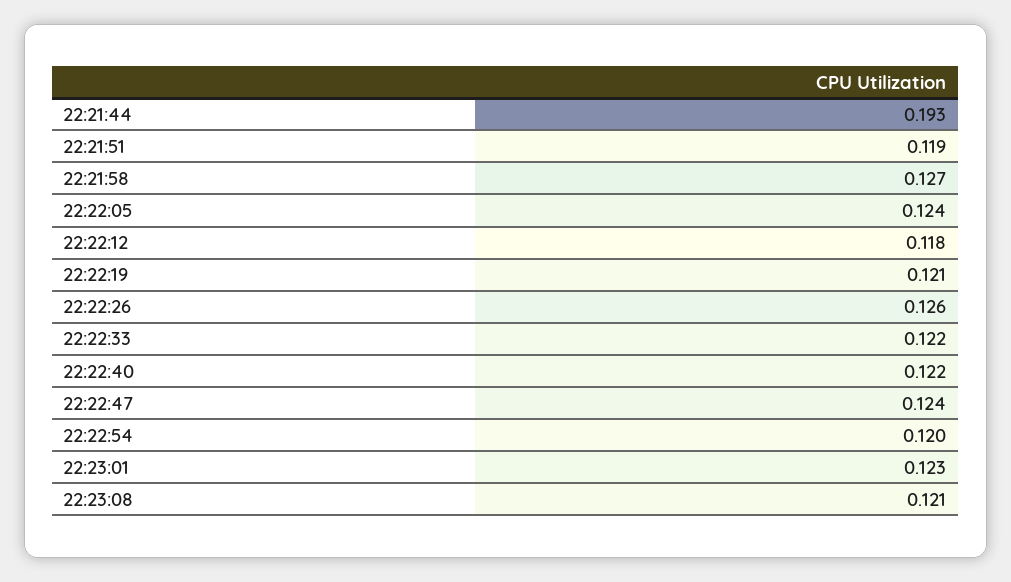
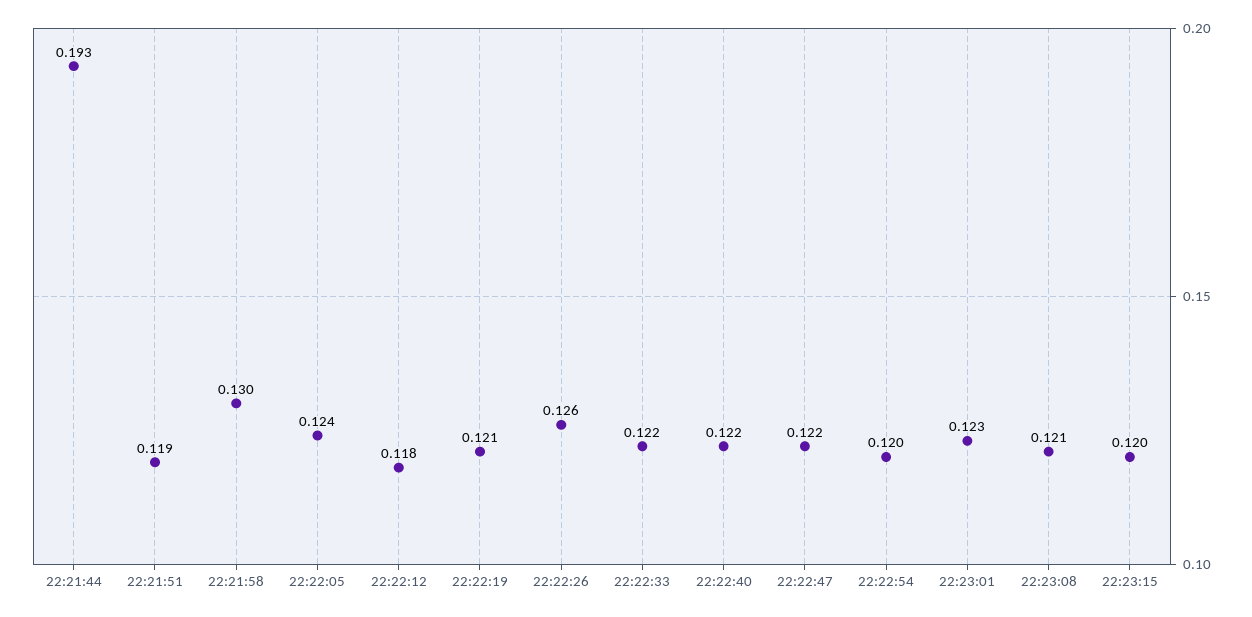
22:21:58: 0.127 -> 0.13
22:22:47: 0.124 -> 0.122
22:23:15: none -> 0.12

